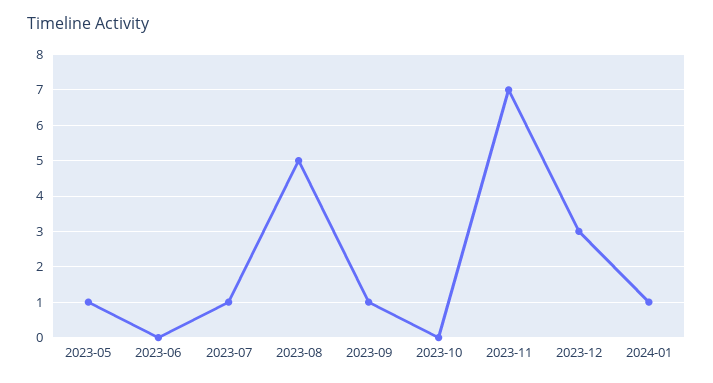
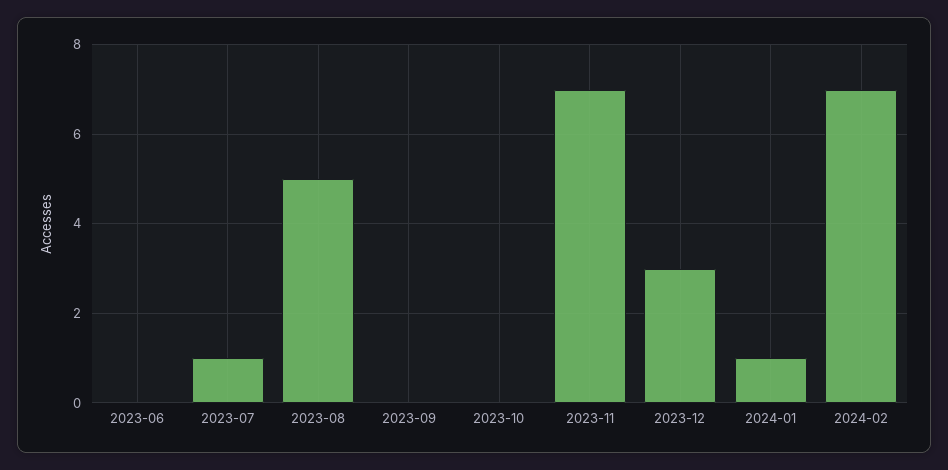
2023-05: 1 -> none
2023-09: 1 -> 0
2024-02: none -> 7

